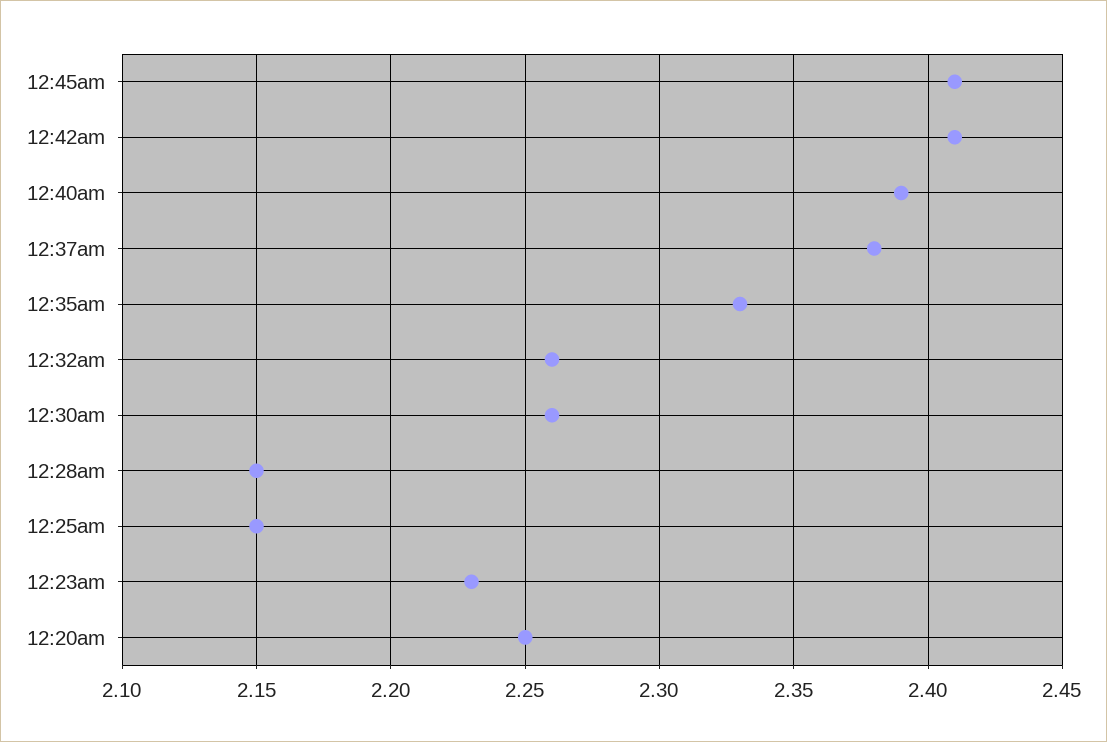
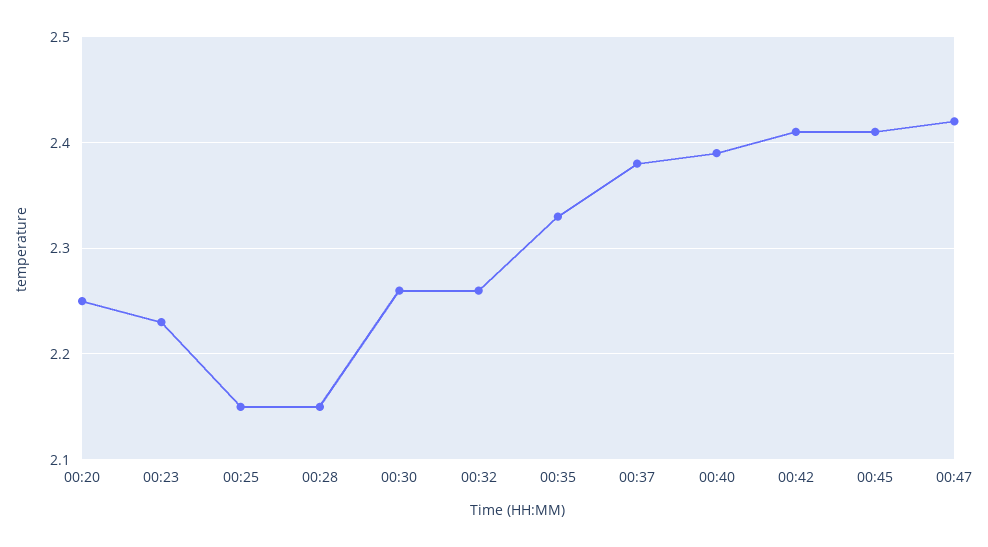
00:47: none -> 2.42

